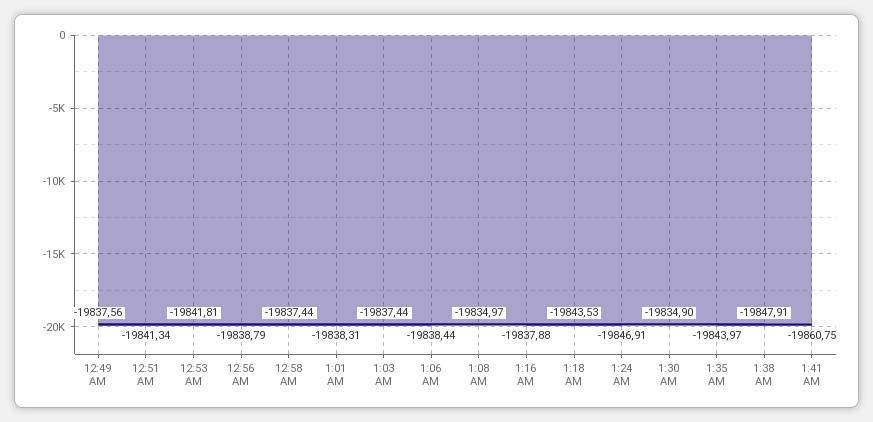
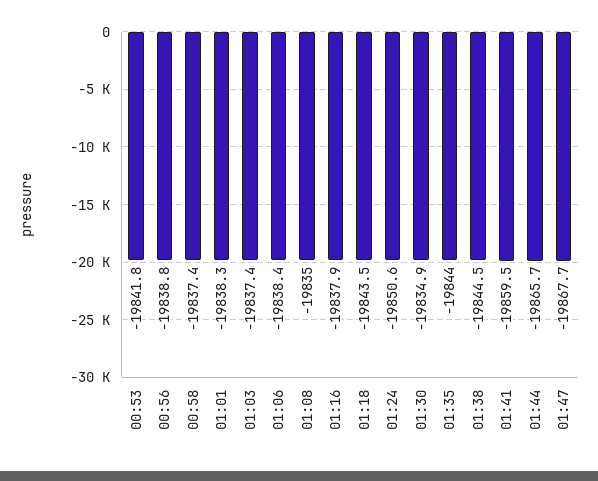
12:49 AM: -19837.56 -> none
12:51 AM: -19841.34 -> none
1:24 AM: -19846.91 -> -19850.6
1:38 AM: -19847.91 -> -19844.5
1:41 AM: -19860.75 -> -19859.5
01:44: none -> -19865.7
01:47: none -> -19867.7

